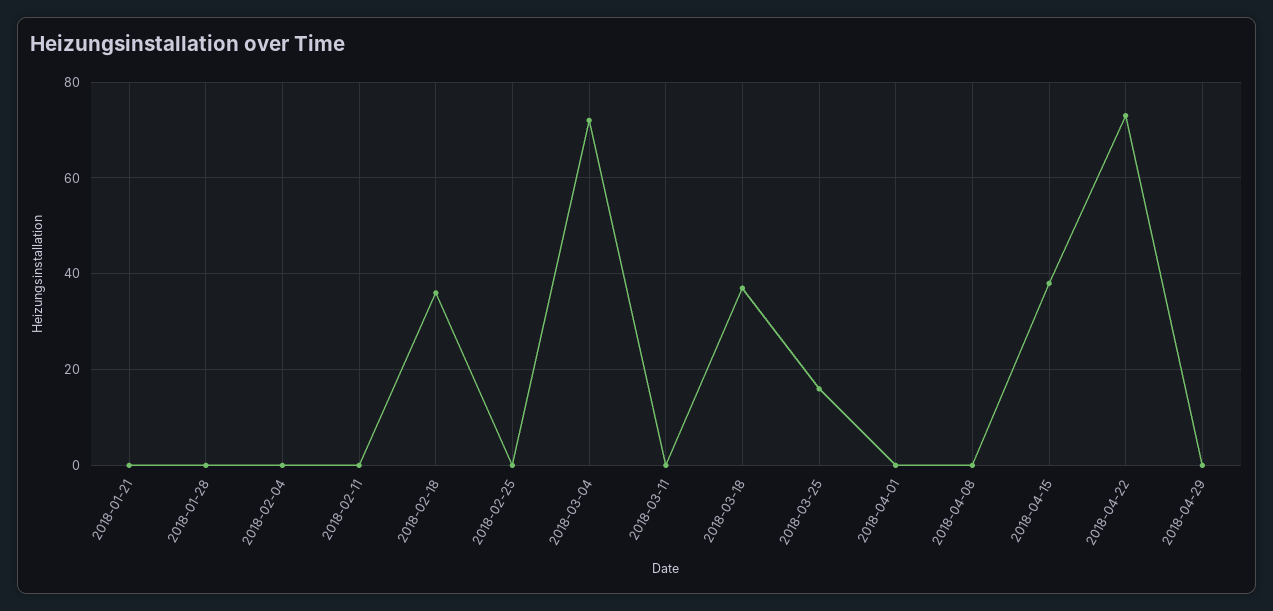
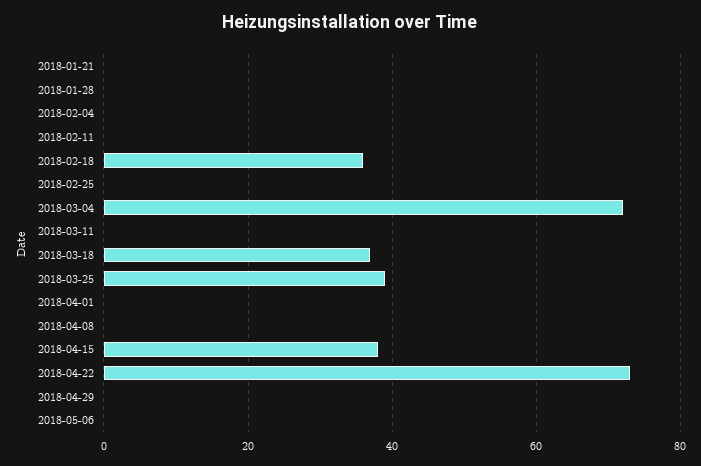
2018-03-25: 15 -> 40
2018-05-06: none -> 0

